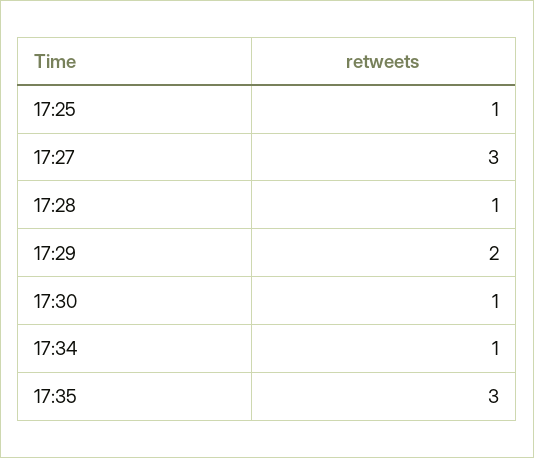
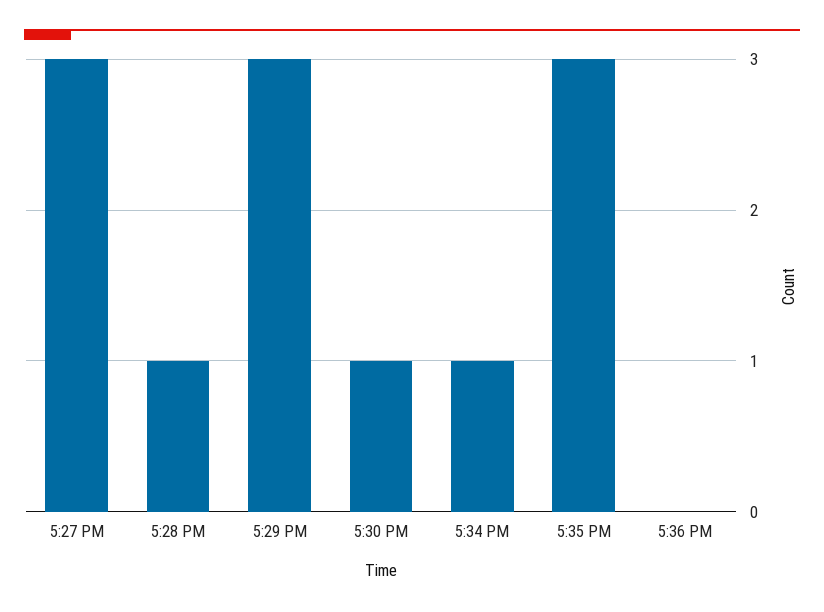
17:25: 1 -> none
17:29: 2 -> 3
5:36 PM: none -> 0

